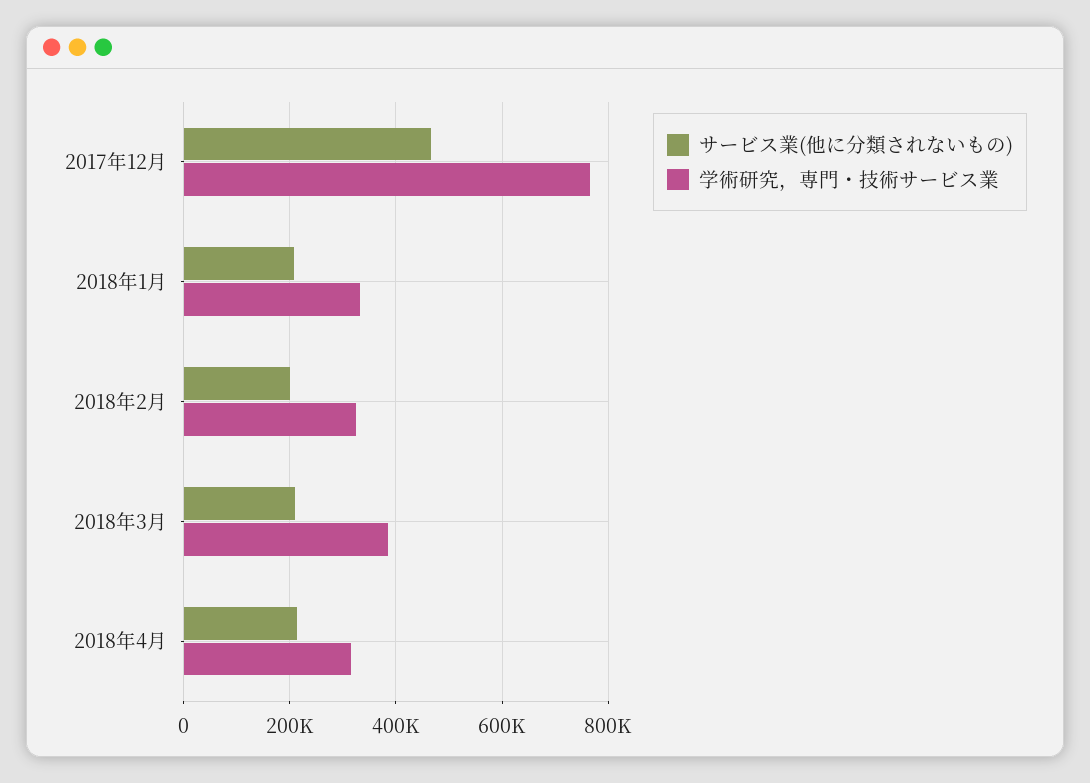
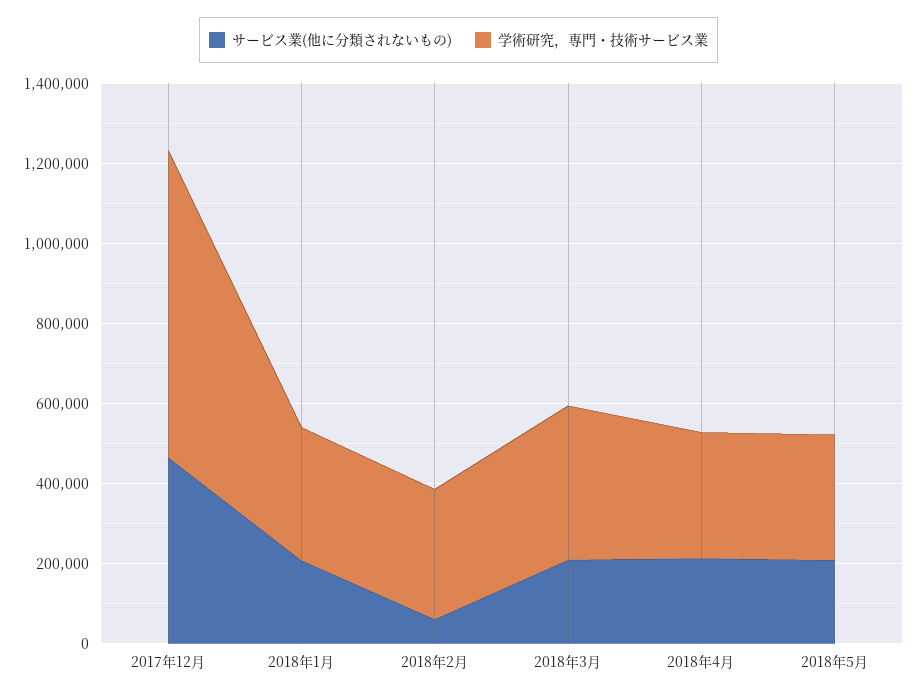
サービス業(他に分類されないもの), 2018年2月: 200000 -> 50000
サービス業(他に分類されないもの), 2018年5月: none -> 200000
学術研究，専門・技術サービス業, 2018年5月: none -> 300000

